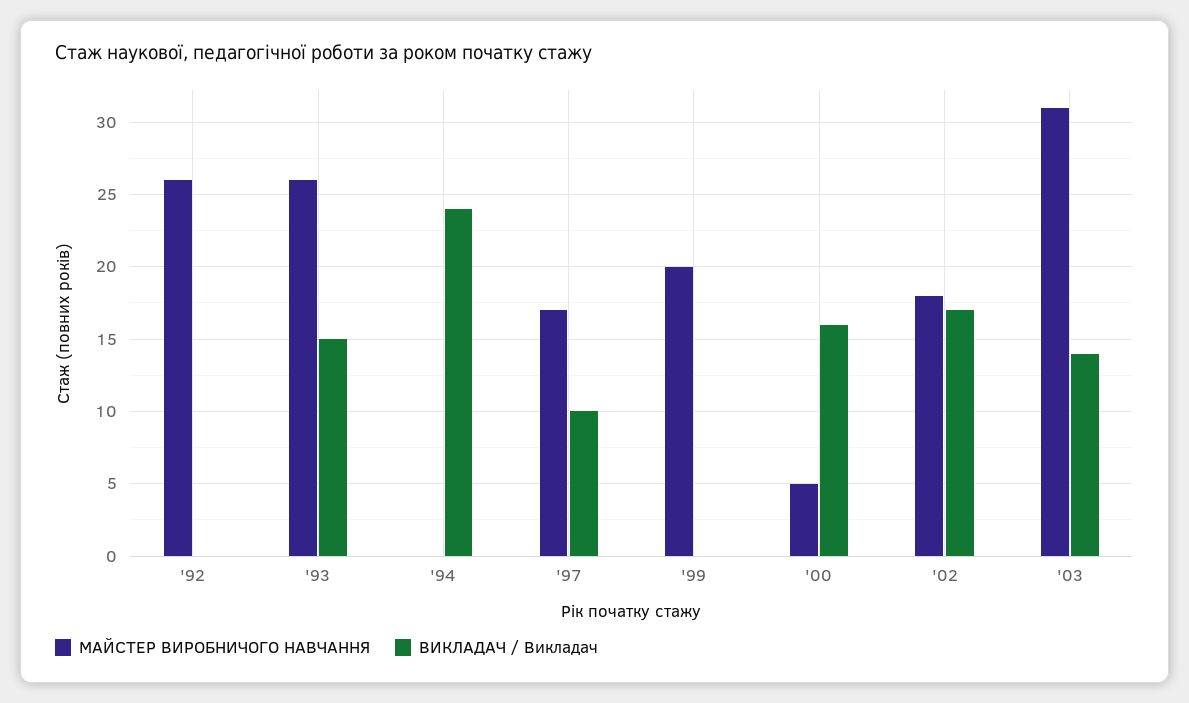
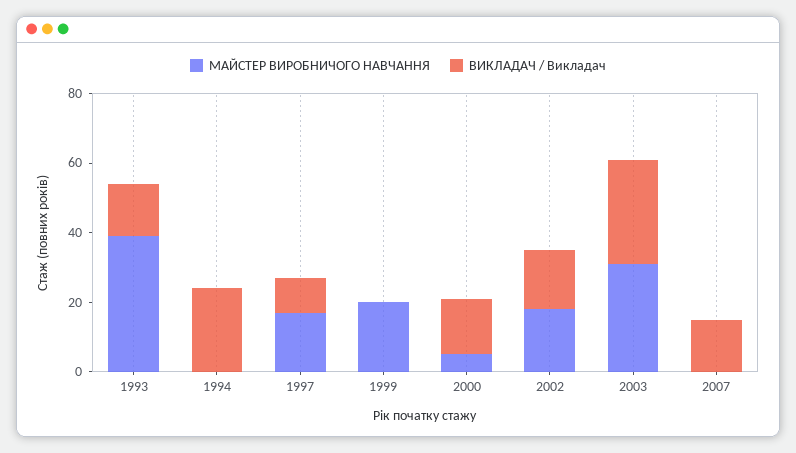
МАЙСТЕР ВИРОБНИЧОГО НАВЧАННЯ, '92: 26 -> none
ВИКЛАДАЧ / Викладач, '92: 0 -> none
МАЙСТЕР ВИРОБНИЧОГО НАВЧАННЯ, '93: 26 -> 40
ВИКЛАДАЧ / Викладач, '03: 14 -> 30
МАЙСТЕР ВИРОБНИЧОГО НАВЧАННЯ, 2007: none -> 0
ВИКЛАДАЧ / Викладач, 2007: none -> 15

